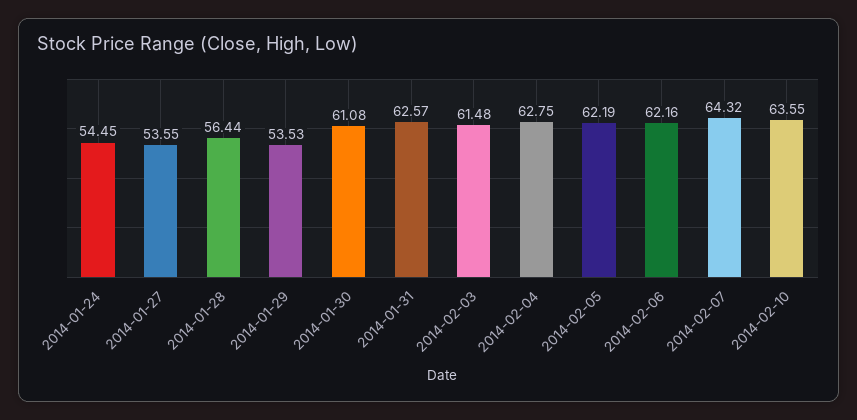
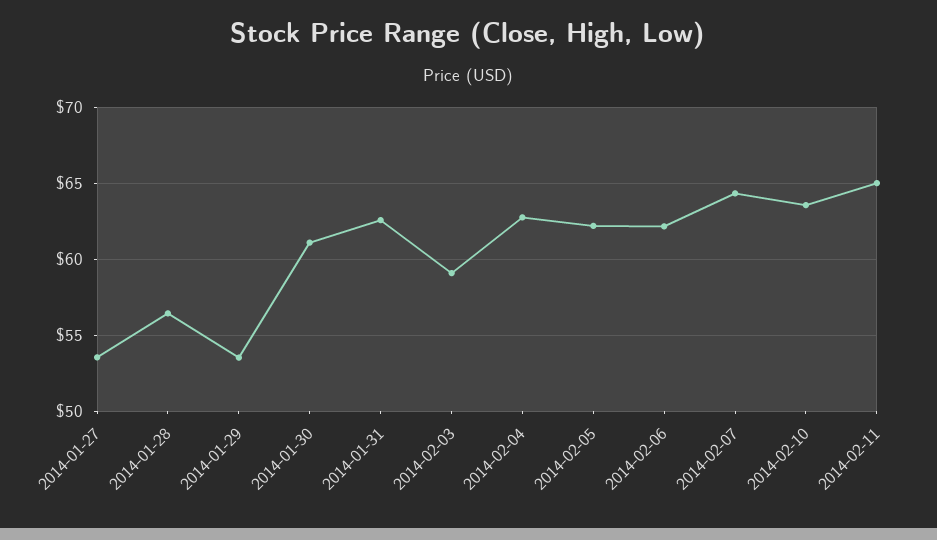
2014-01-24: 54.45 -> none
2014-02-03: 61.48 -> 59
2014-02-11: none -> 65

